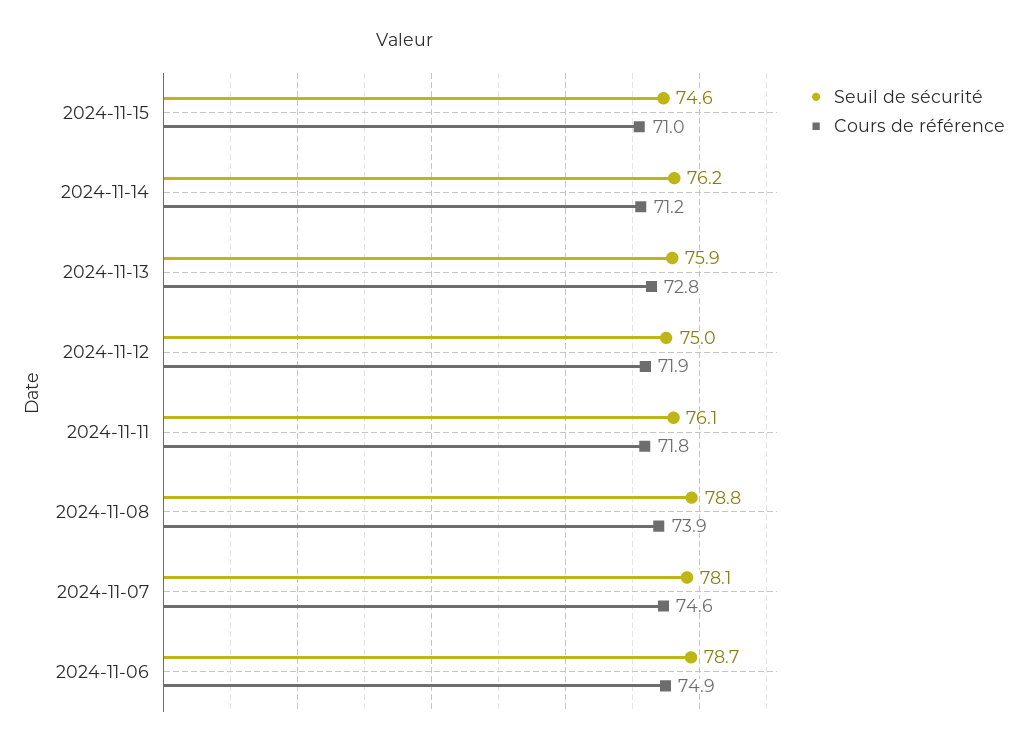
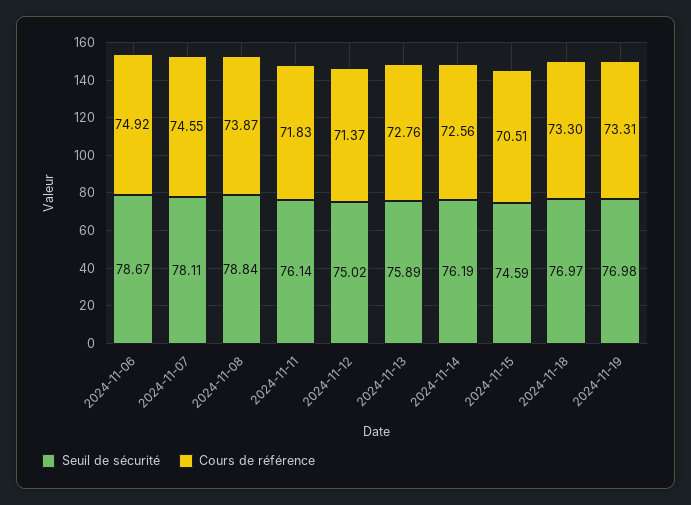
Cours de référence, 2024-11-15: 71 -> 70.51
Cours de référence, 2024-11-14: 71.2 -> 72.56
Cours de référence, 2024-11-12: 71.9 -> 71.37
Seuil de sécurité, 2024-11-18: none -> 76.97
Cours de référence, 2024-11-18: none -> 73.3
Seuil de sécurité, 2024-11-19: none -> 76.98
Cours de référence, 2024-11-19: none -> 73.31

